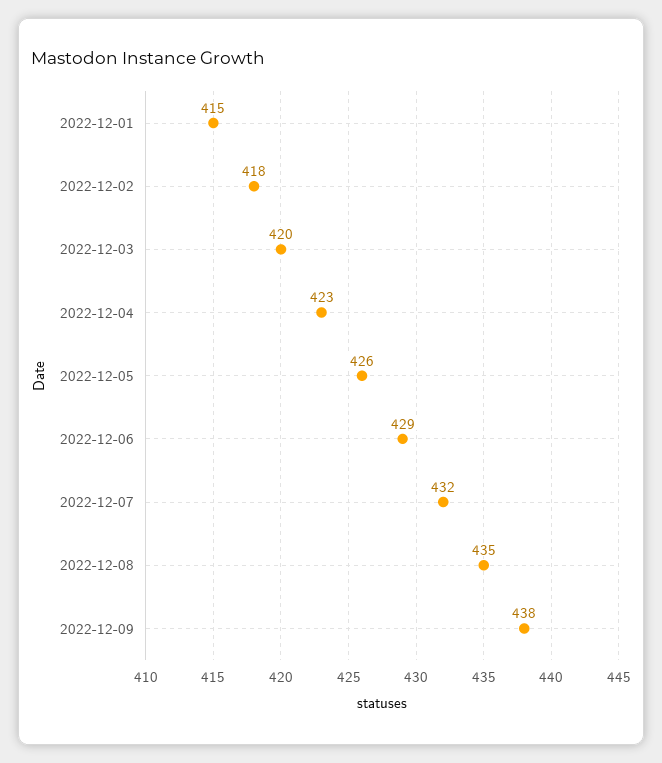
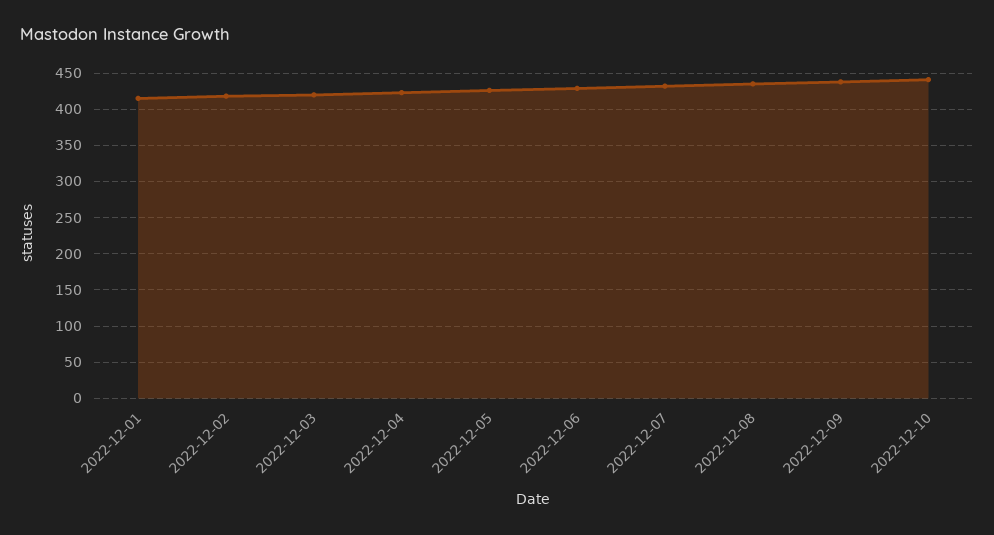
2022-12-10: none -> 440

